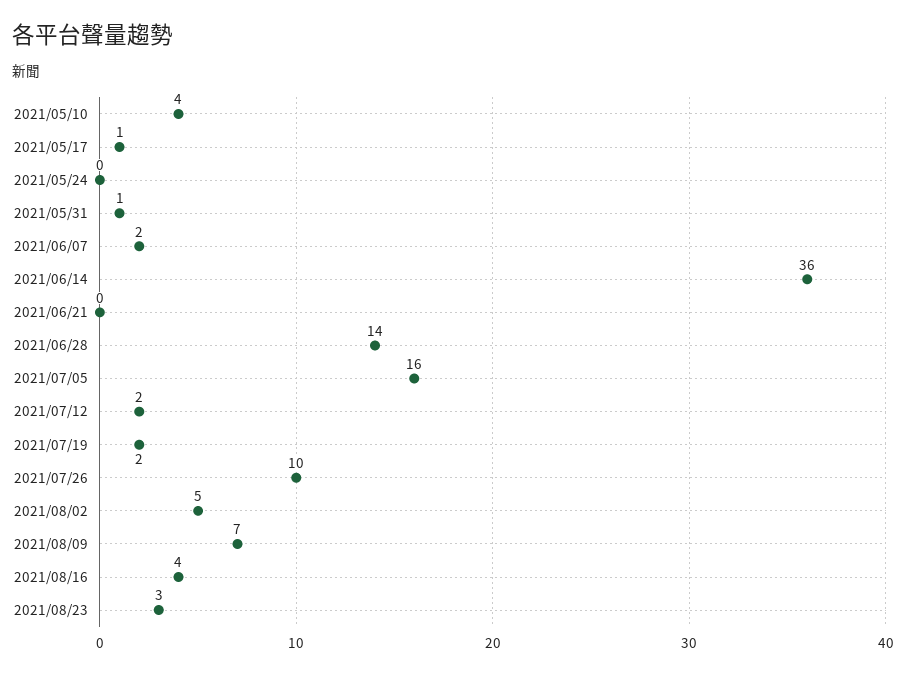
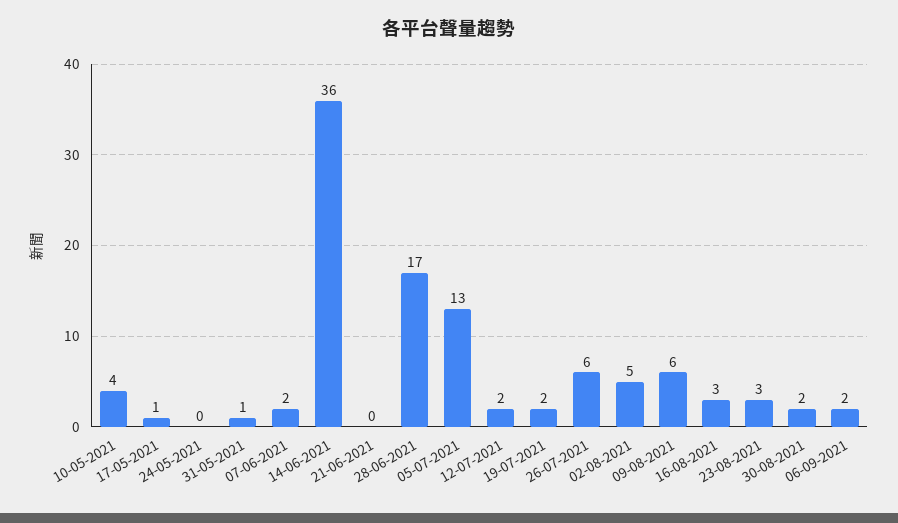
2021/06/28: 14 -> 17
2021/07/05: 16 -> 13
2021/07/26: 10 -> 6
2021/08/09: 7 -> 6
2021/08/16: 4 -> 3
30-08-2021: none -> 2
06-09-2021: none -> 2

